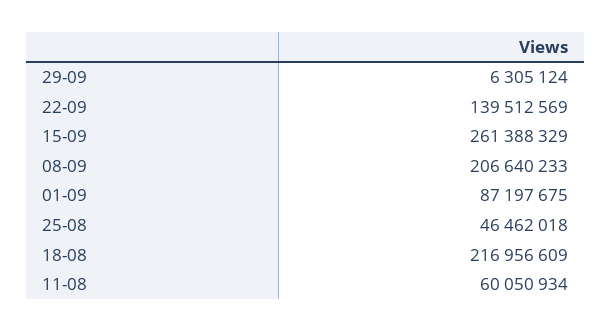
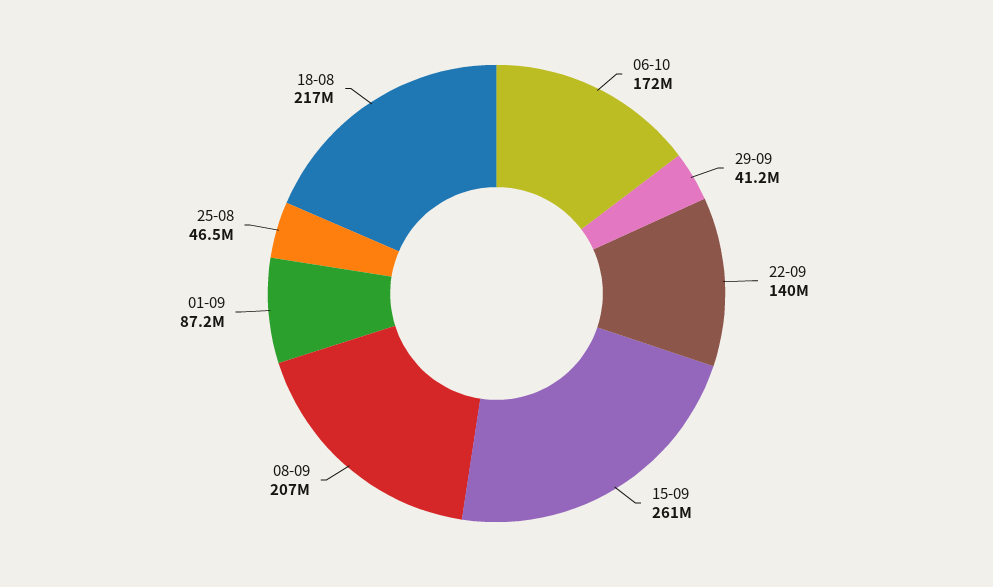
29-09: 6305124 -> 41200000
11-08: 60050934 -> none
06-10: none -> 172000000

